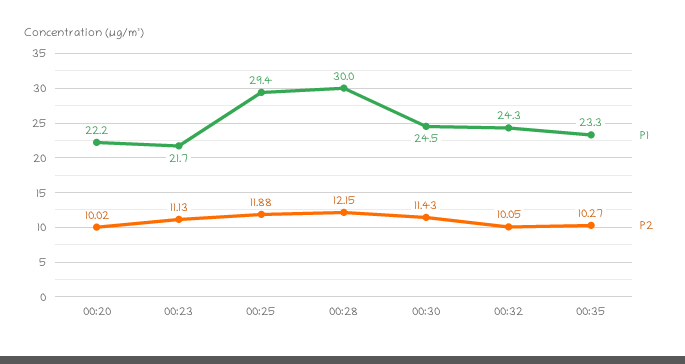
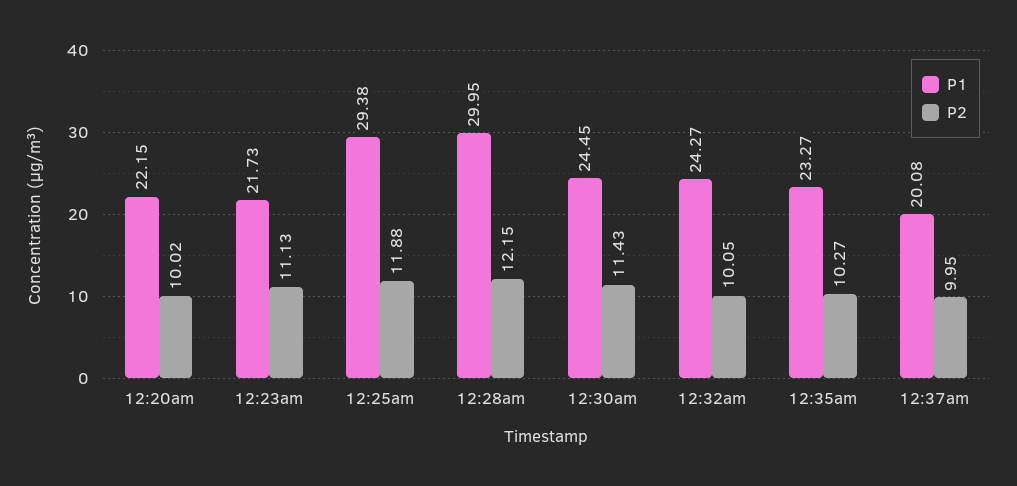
P1, 12:37am: none -> 20.08
P2, 12:37am: none -> 9.95

